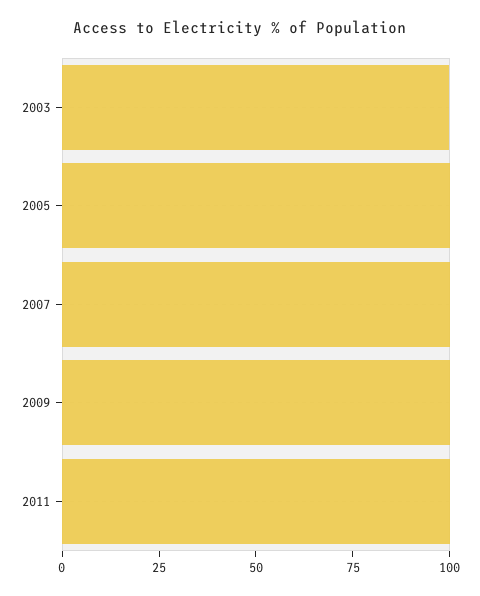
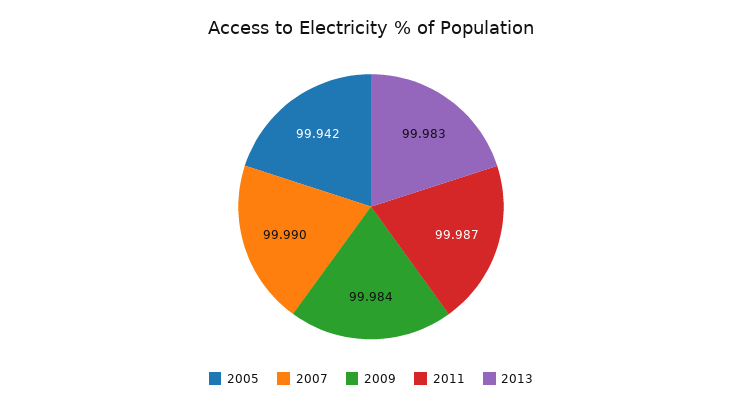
2003: 100 -> none
2013: none -> 99.983

